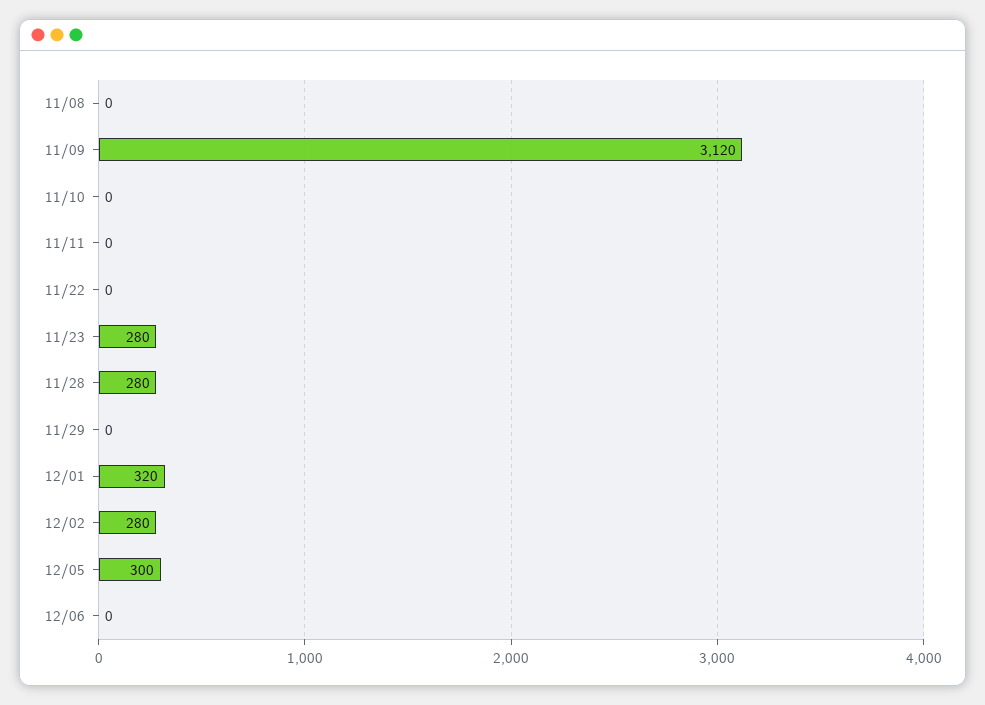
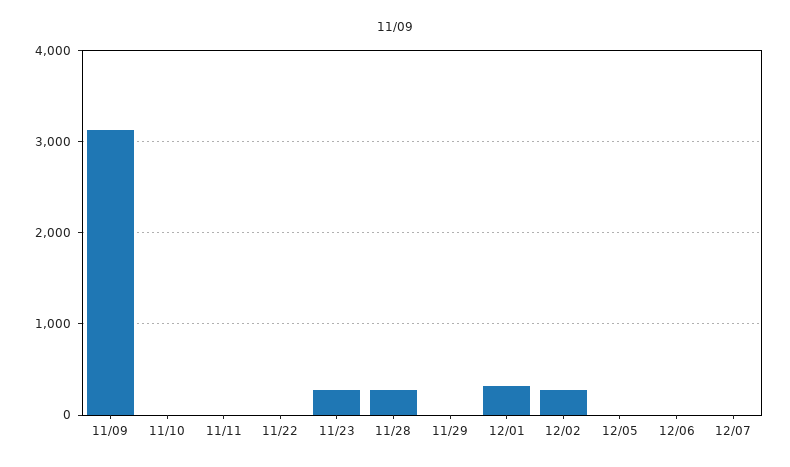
11/08: 0 -> none
12/05: 300 -> 0
12/07: none -> 0

